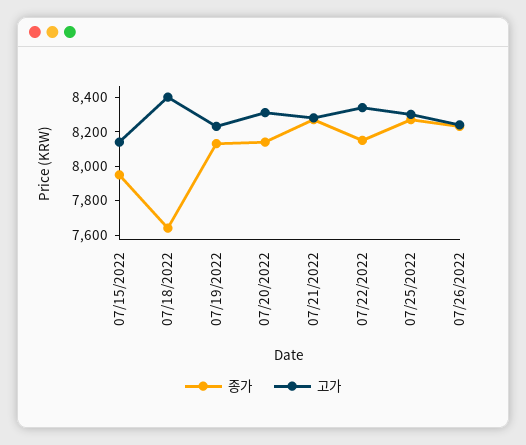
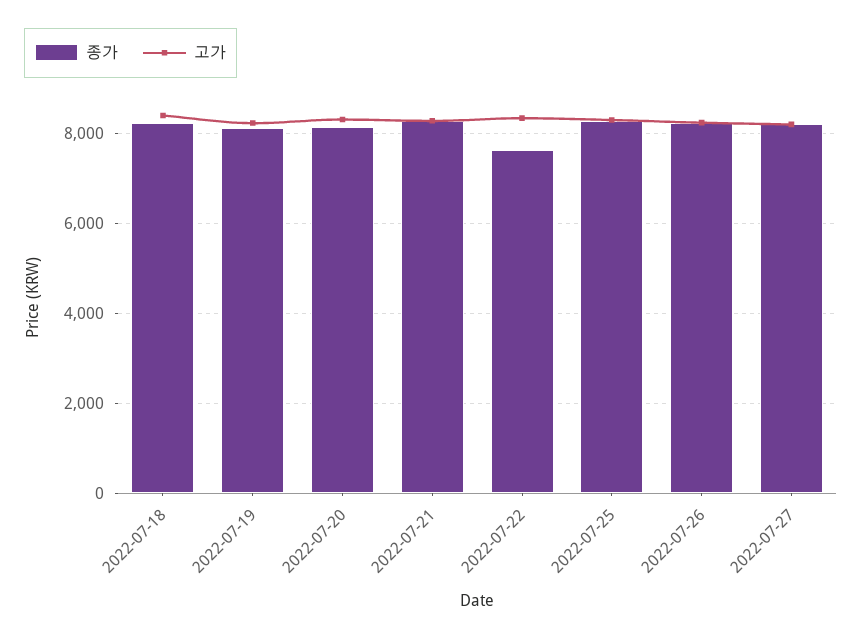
종가, 07/15/2022: 7950 -> none
고가, 07/15/2022: 8150 -> none
종가, 07/18/2022: 7650 -> 8200
종가, 07/22/2022: 8150 -> 7600
종가, 2022-07-27: none -> 8200
고가, 2022-07-27: none -> 8200

